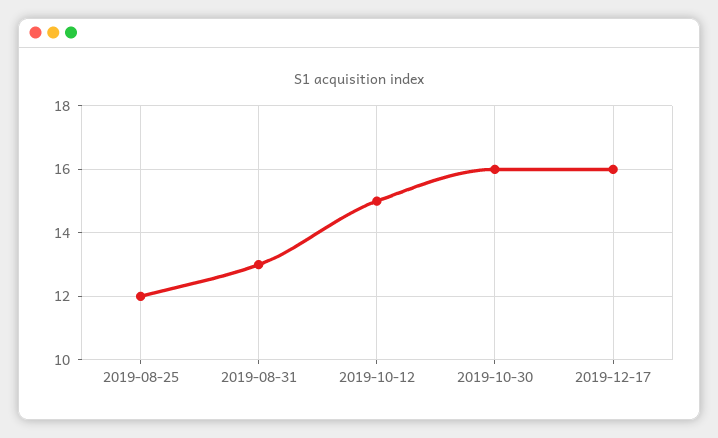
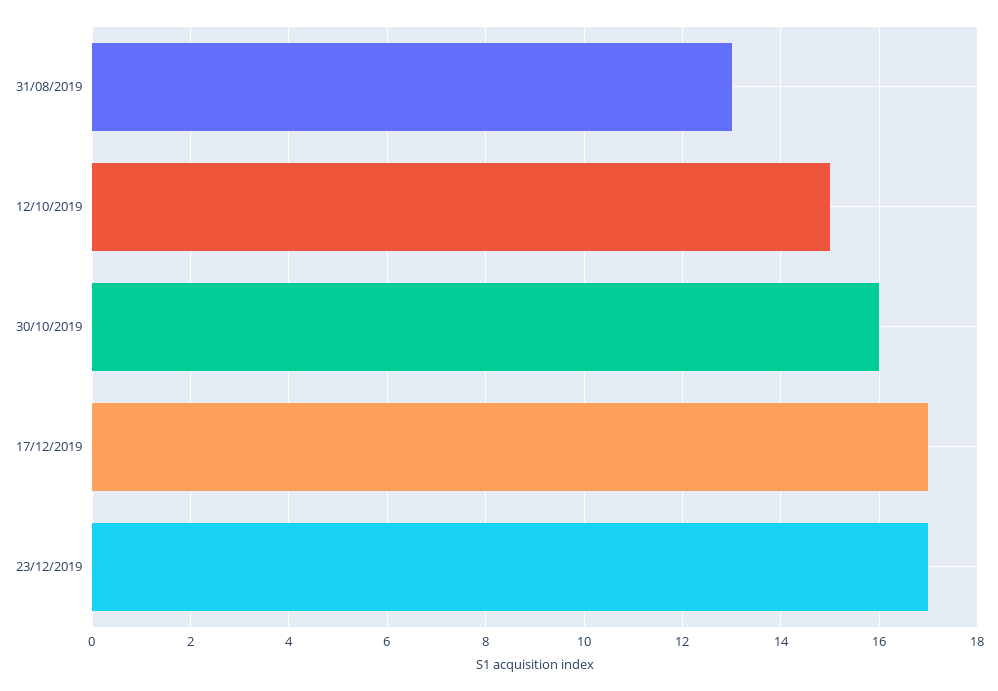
2019-08-25: 12 -> none
2019-12-17: 16 -> 17
23/12/2019: none -> 17

